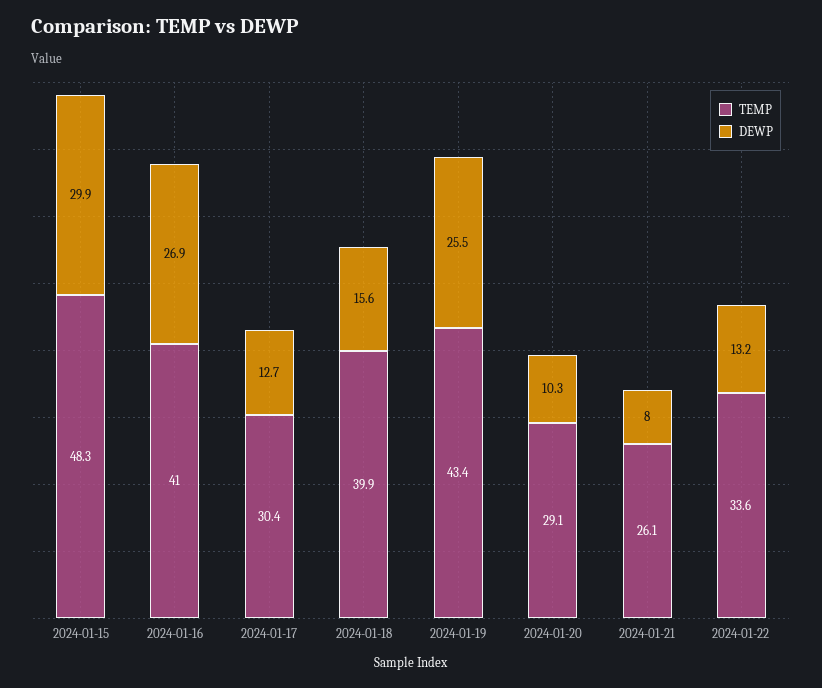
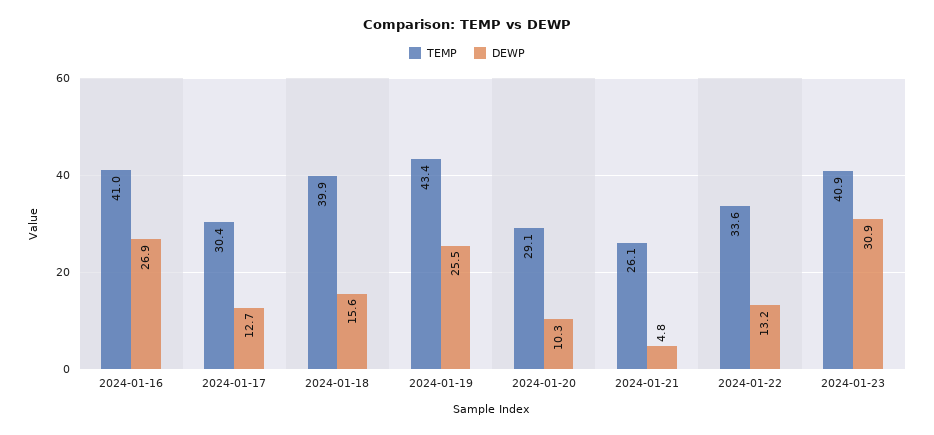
TEMP, 2024-01-15: 48.3 -> none
DEWP, 2024-01-15: 29.9 -> none
DEWP, 2024-01-21: 8 -> 4.8
TEMP, 2024-01-23: none -> 40.9
DEWP, 2024-01-23: none -> 30.9

